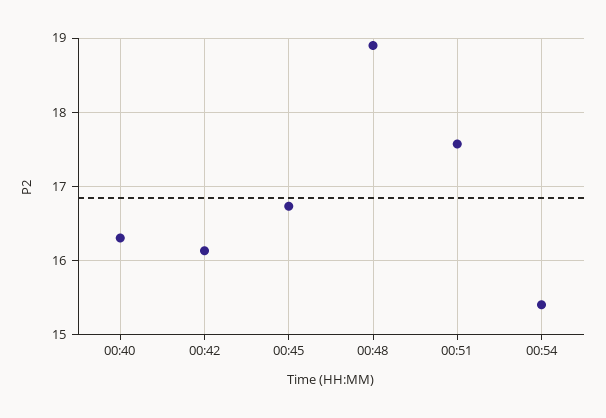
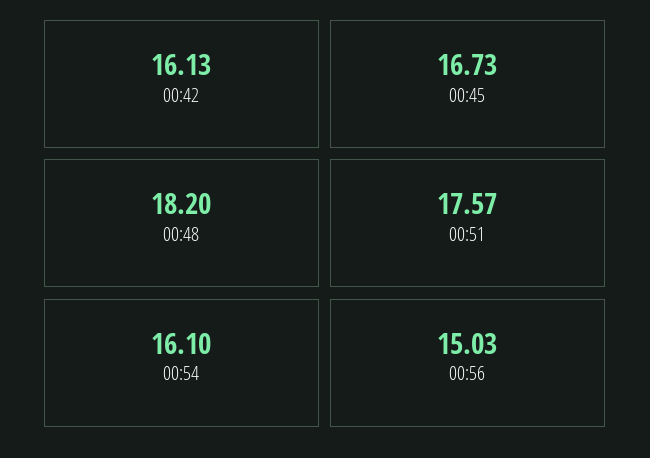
00:40: 16.3 -> none
00:48: 18.9 -> 18.2
00:54: 15.4 -> 16.1
00:56: none -> 15.03

